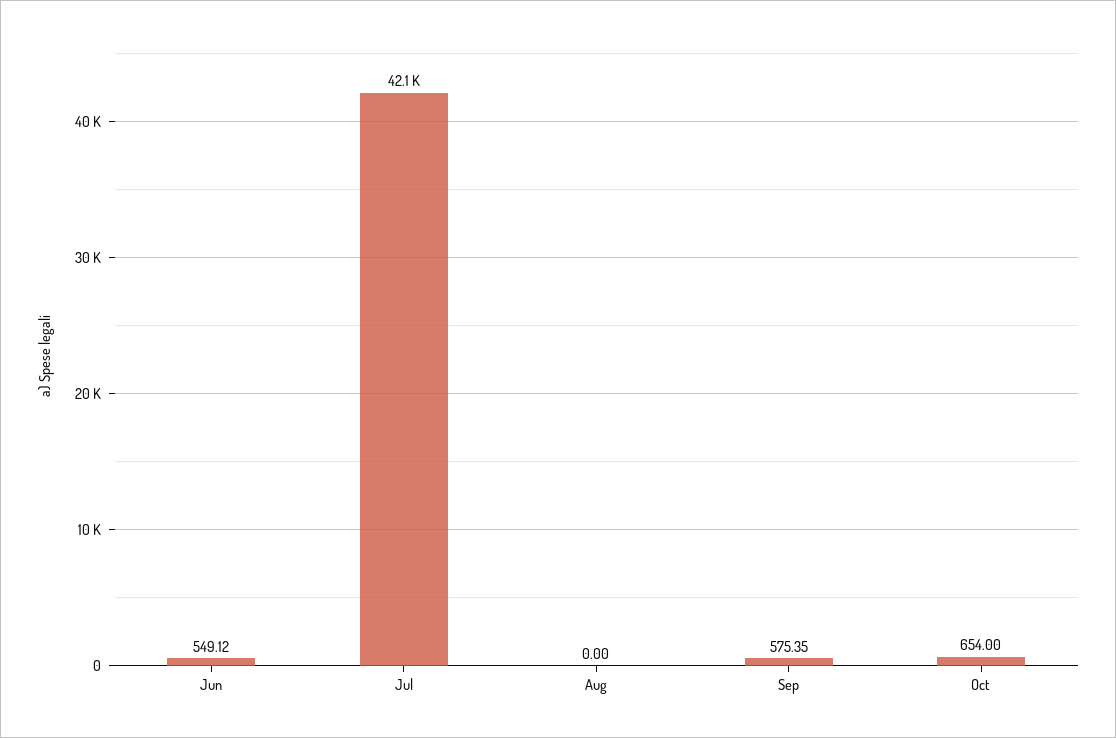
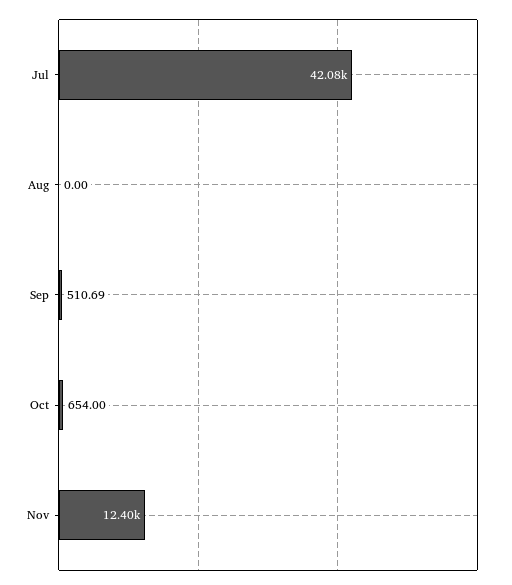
Jun: 549.12 -> none
Sep: 575.35 -> 510.69
Nov: none -> 12400

